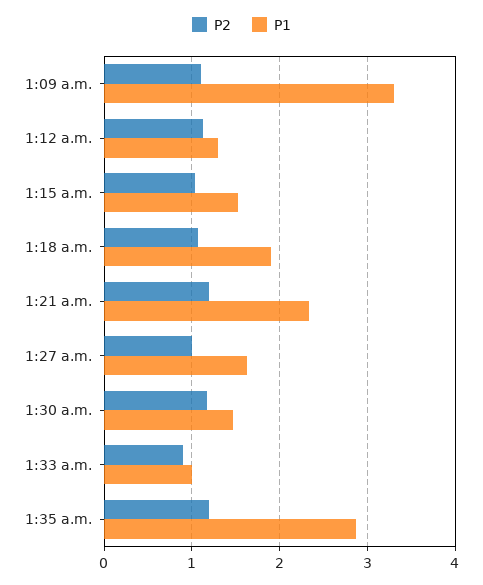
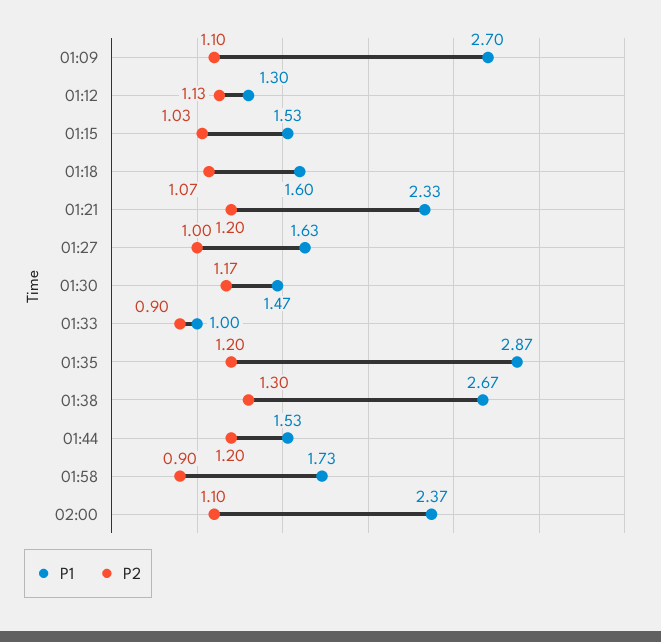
P1, 1:09 a.m.: 3.3 -> 2.7
P1, 1:18 a.m.: 1.9 -> 1.6
P1, 01:38: none -> 2.67
P2, 01:38: none -> 1.3
P1, 01:44: none -> 1.53
P2, 01:44: none -> 1.2
P1, 01:58: none -> 1.73
P2, 01:58: none -> 0.9
P1, 02:00: none -> 2.37
P2, 02:00: none -> 1.1

